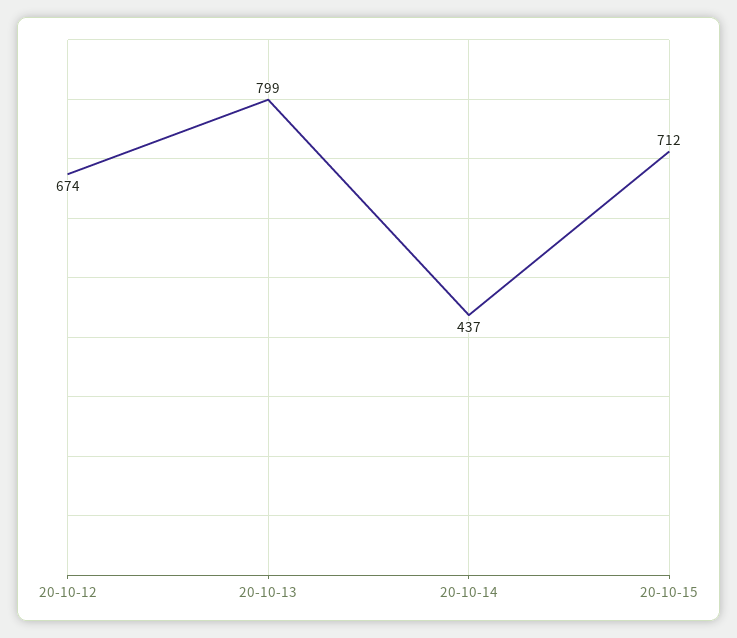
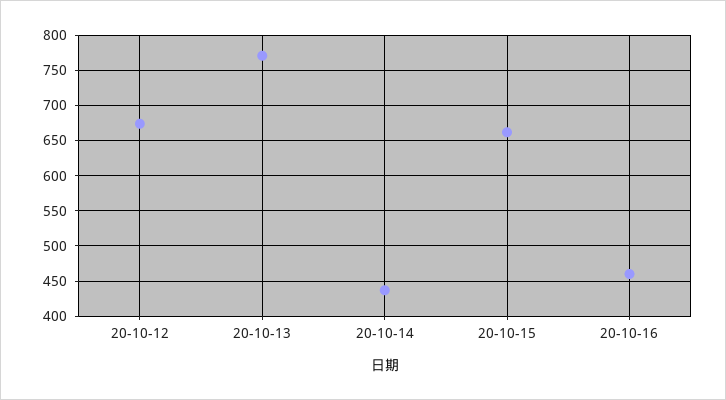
20-10-13: 799 -> 770
20-10-15: 712 -> 660
20-10-16: none -> 460

